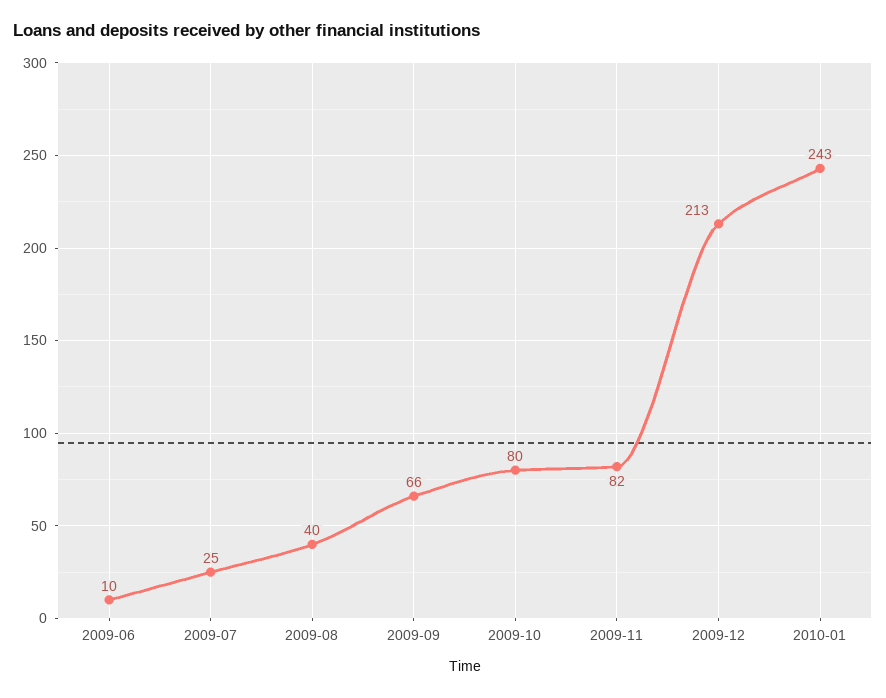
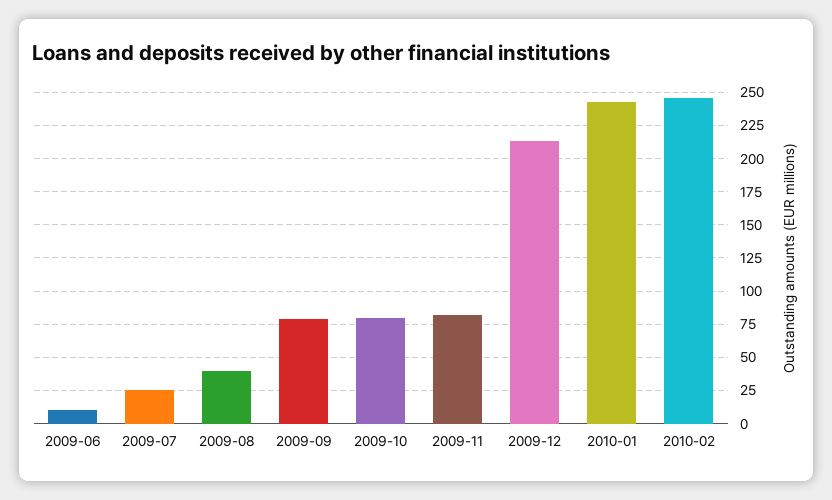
2009-09: 66 -> 80
2010-02: none -> 245

